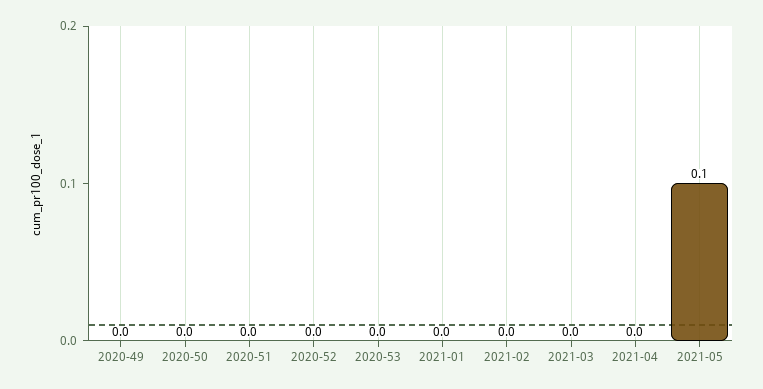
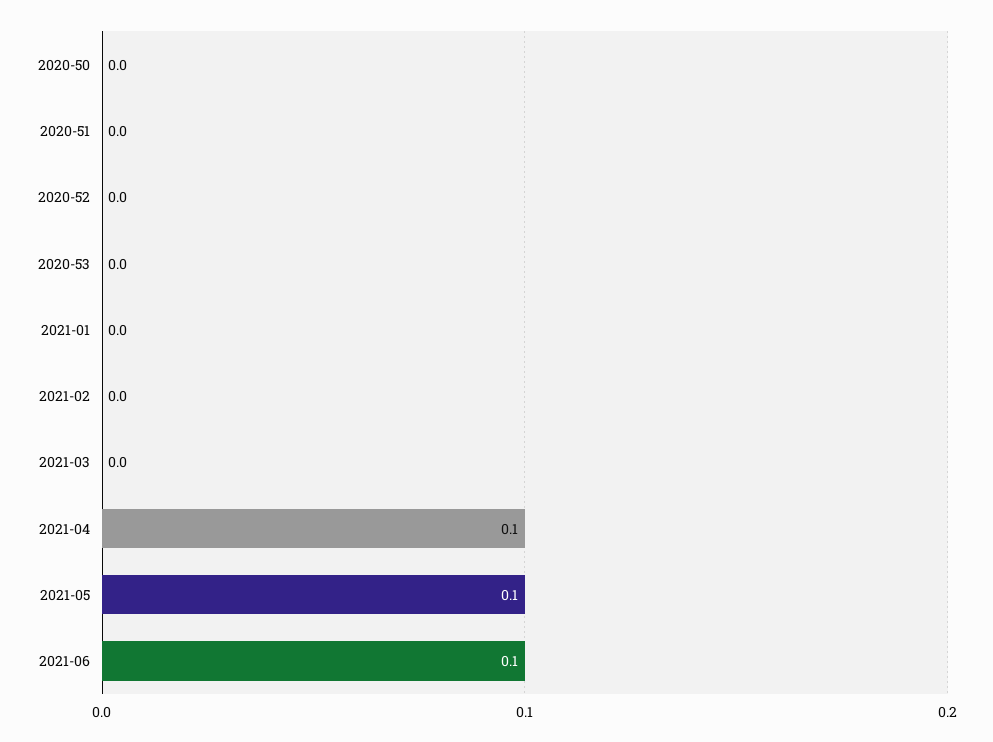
2020-49: 0 -> none
2021-04: 0 -> 0.1
2021-06: none -> 0.1

